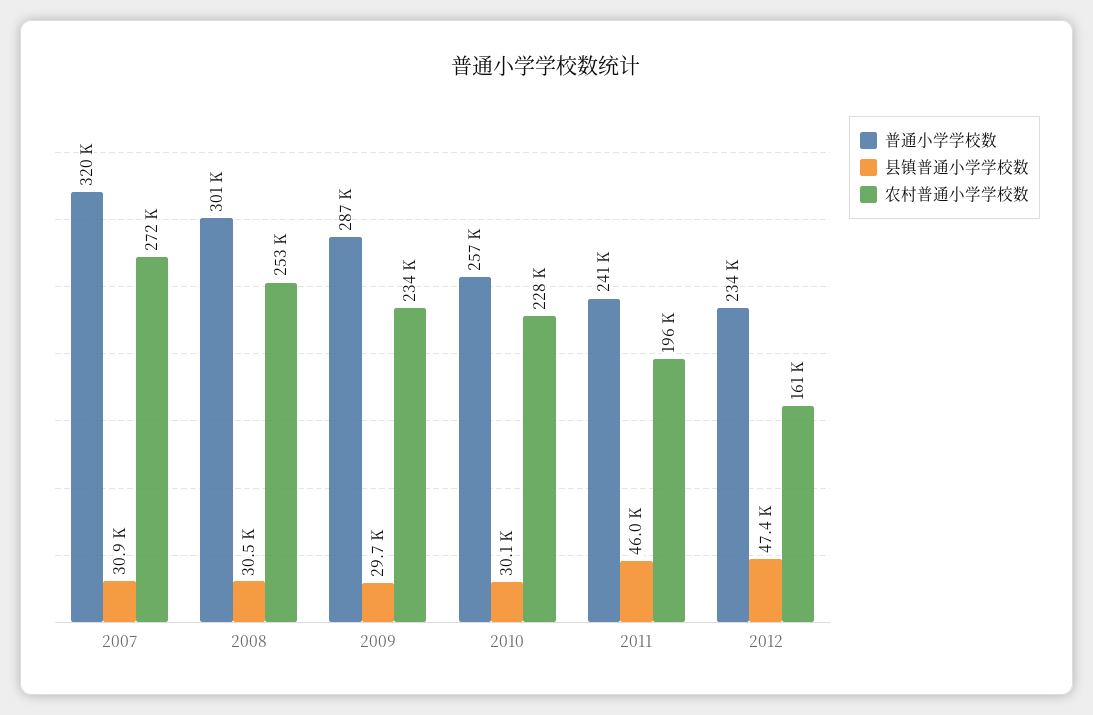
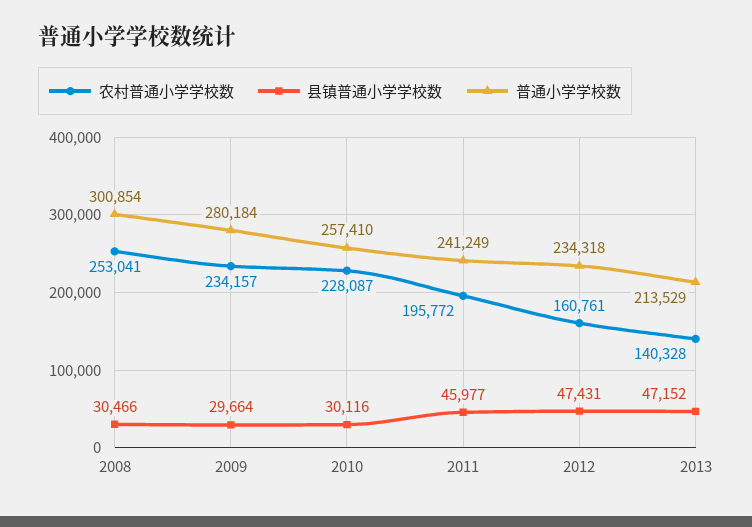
普通小学学校数, 2007: 320000 -> none
县镇普通小学学校数, 2007: 30900 -> none
农村普通小学学校数, 2007: 272000 -> none
普通小学学校数, 2009: 287000 -> 280184
农村普通小学学校数, 2013: none -> 140328
县镇普通小学学校数, 2013: none -> 47152
普通小学学校数, 2013: none -> 213529

